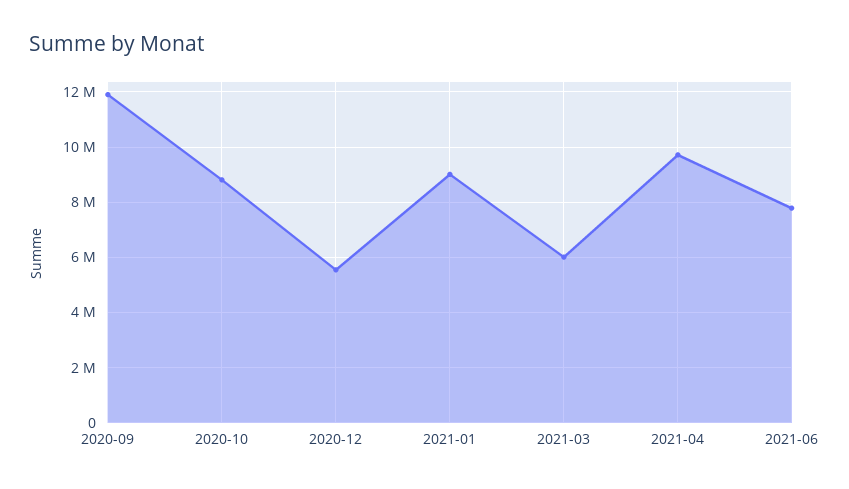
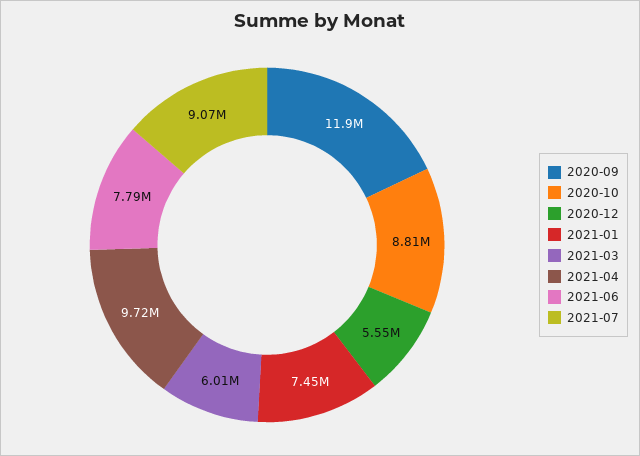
2021-01: 9000000 -> 7450000
2021-07: none -> 9070000

